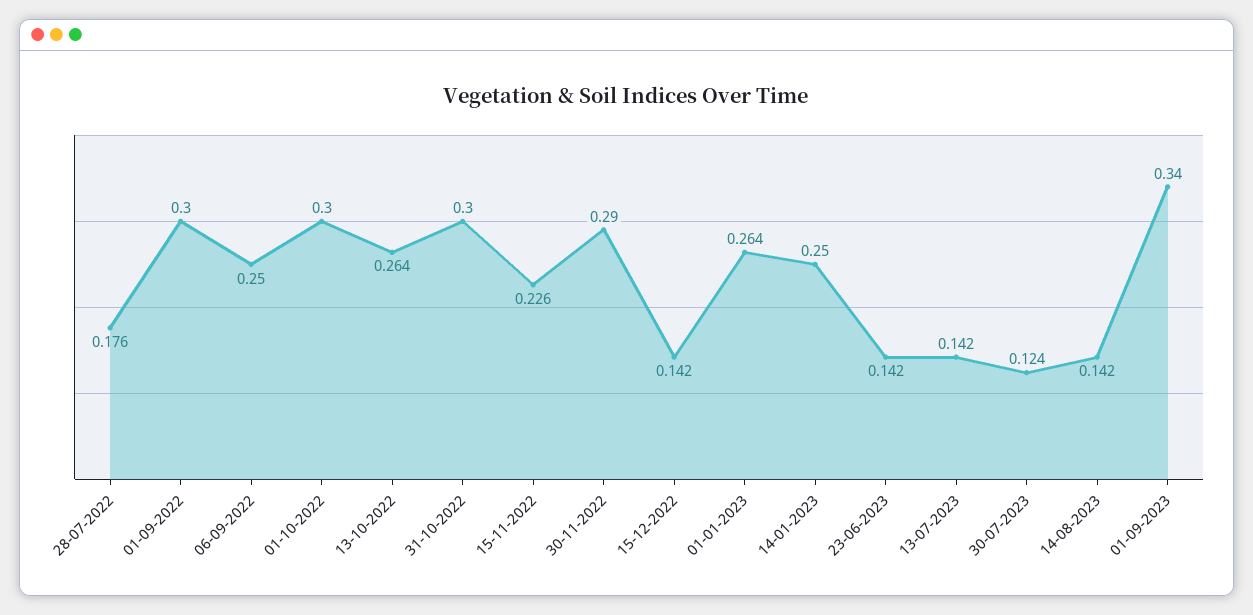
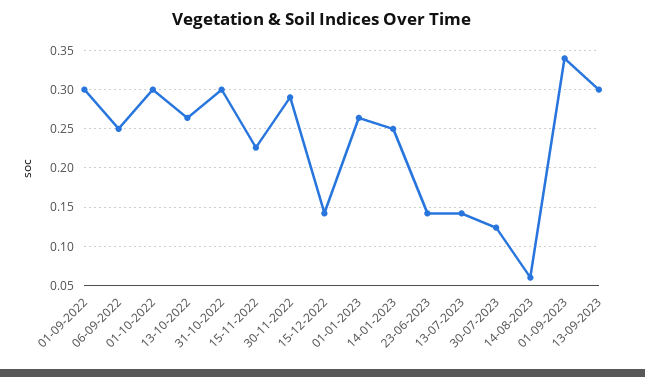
28-07-2022: 0.176 -> none
14-08-2023: 0.142 -> 0.06
13-09-2023: none -> 0.3

